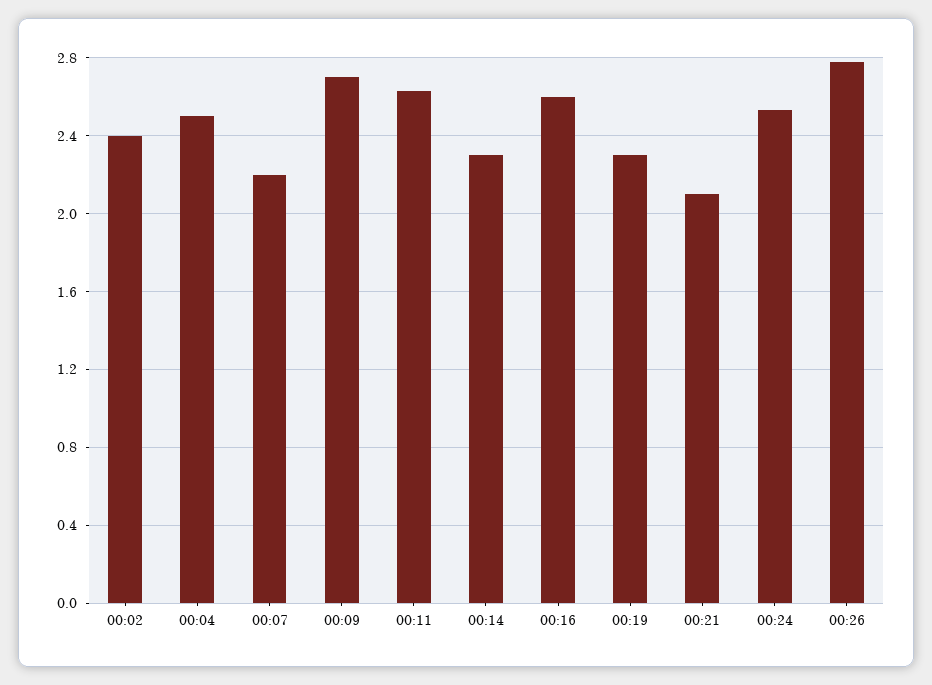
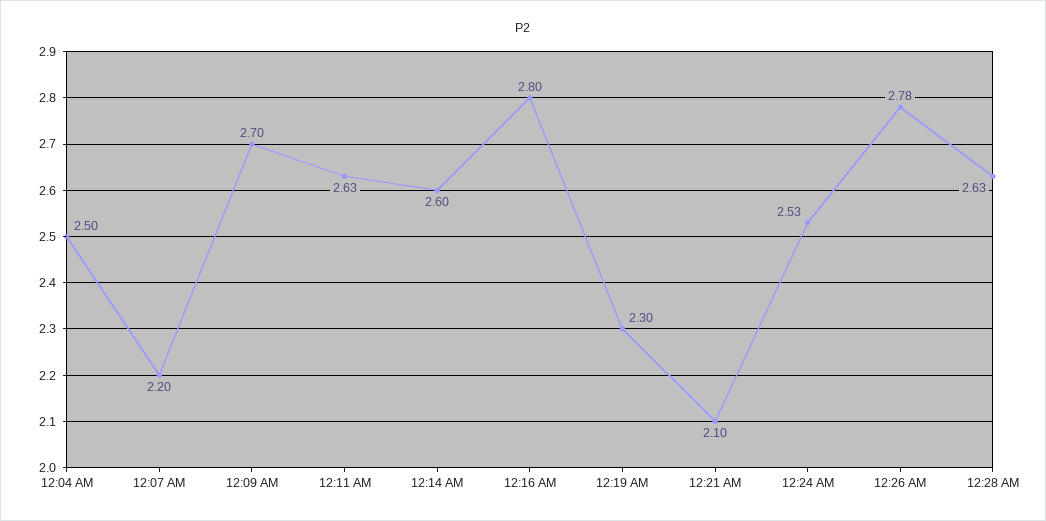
00:02: 2.4 -> none
00:14: 2.3 -> 2.6
00:16: 2.6 -> 2.8
12:28 AM: none -> 2.63

